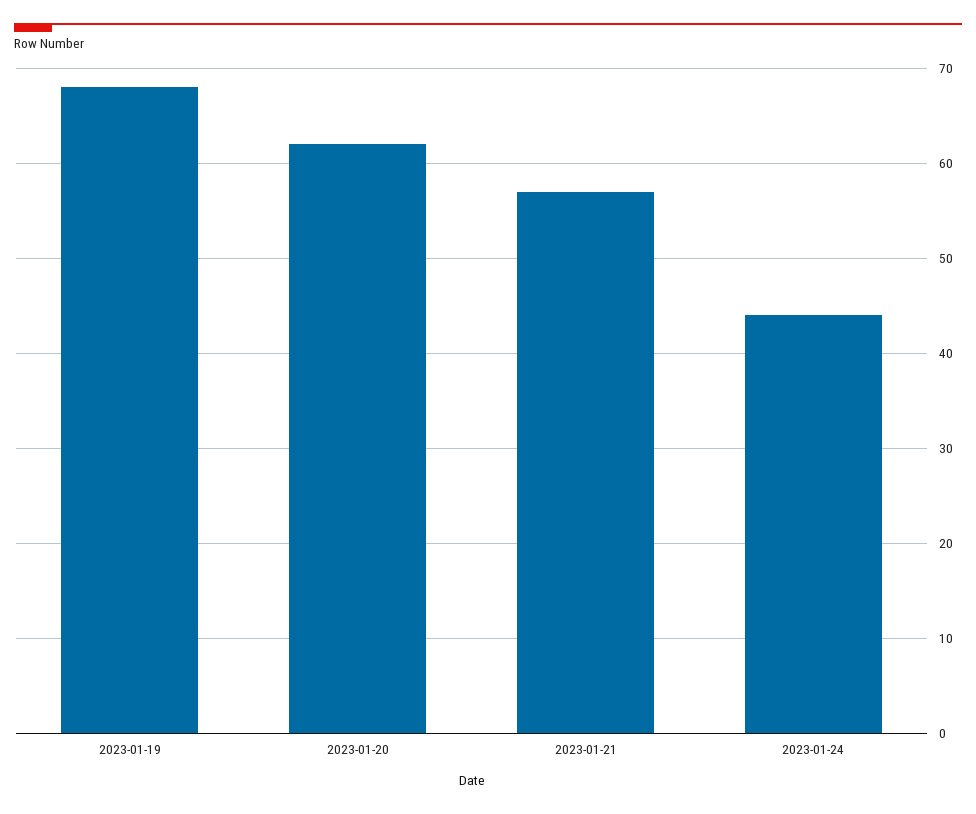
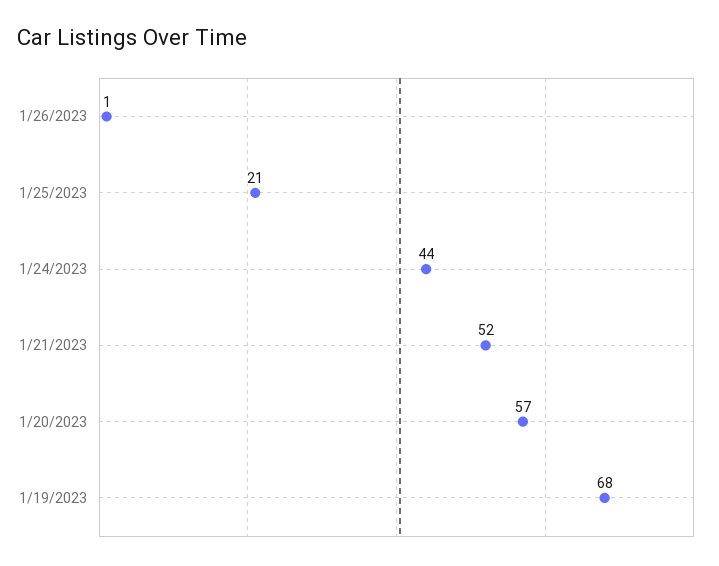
2023-01-20: 62 -> 57
2023-01-21: 57 -> 52
1/26/2023: none -> 1
1/25/2023: none -> 21

